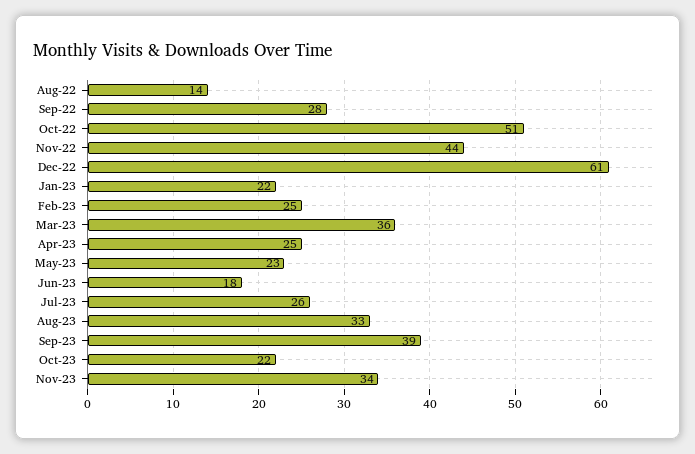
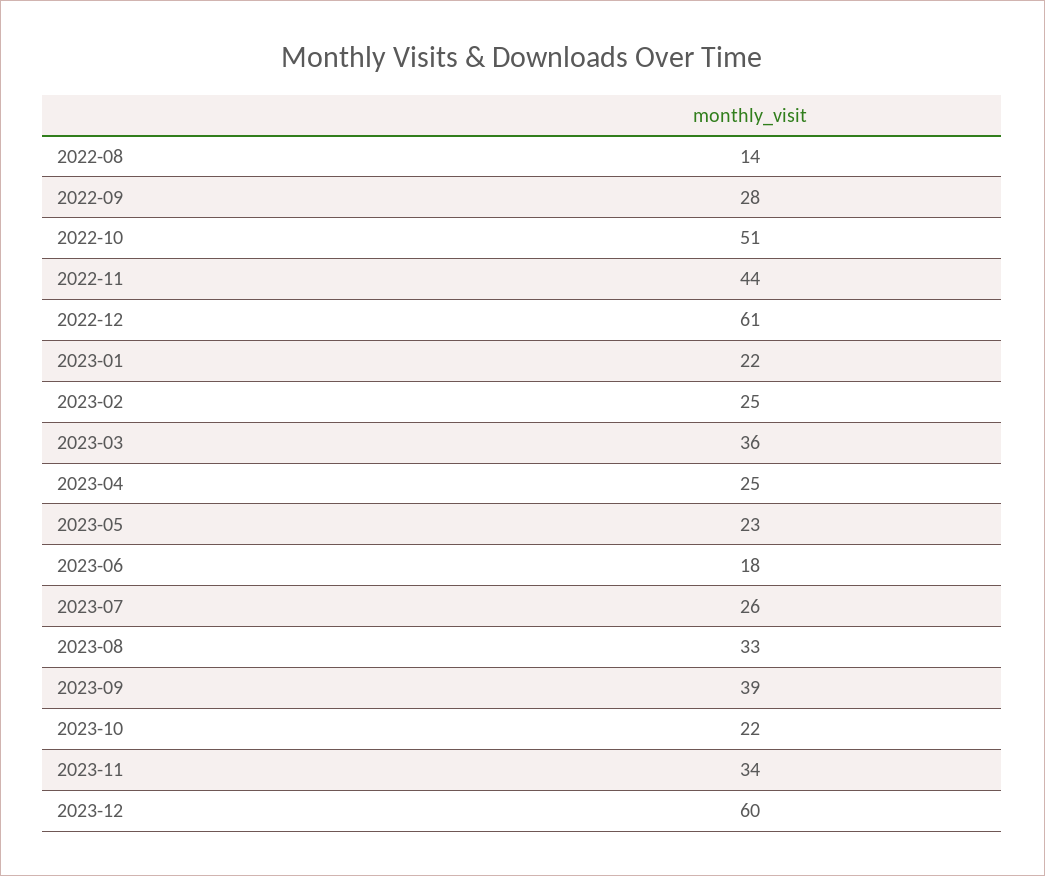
2023-12: none -> 60

